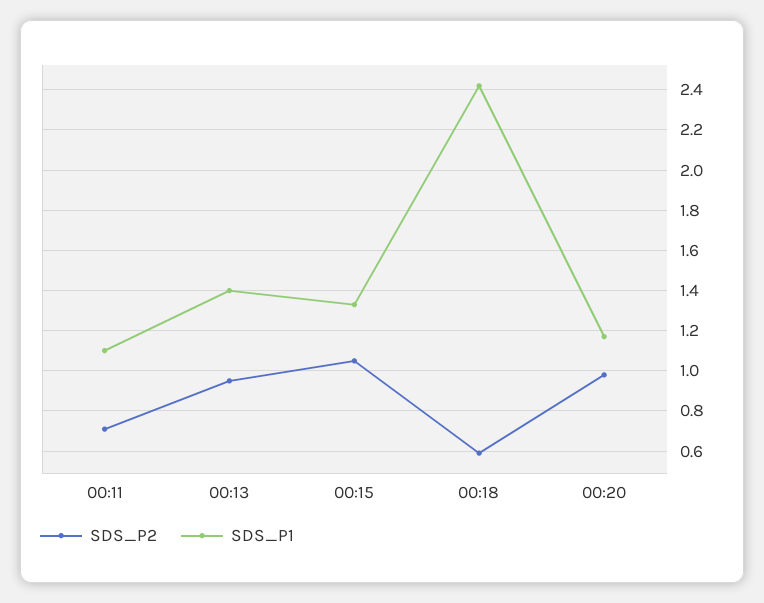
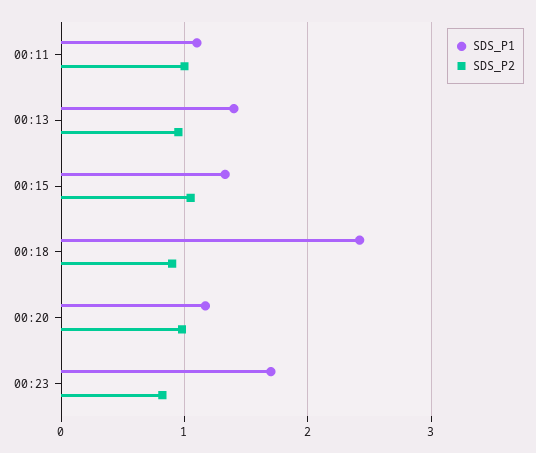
SDS_P2, 00:11: 0.7 -> 1
SDS_P2, 00:18: 0.6 -> 0.9
SDS_P1, 00:23: none -> 1.7
SDS_P2, 00:23: none -> 0.8

